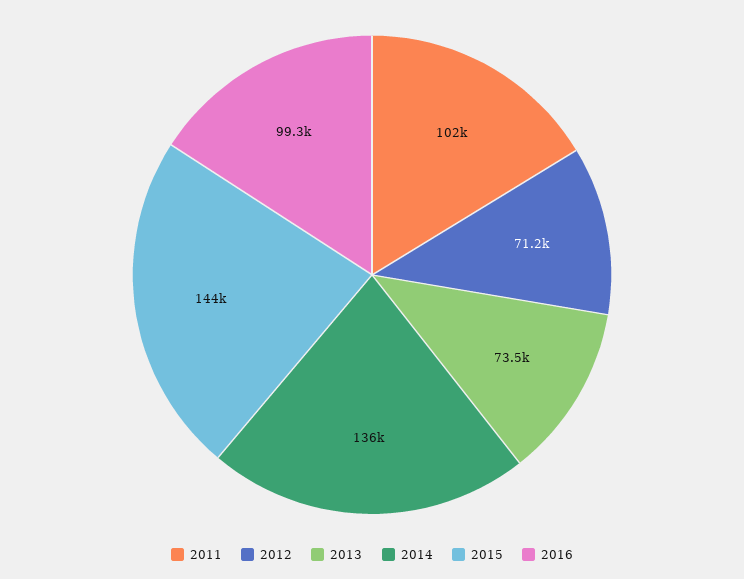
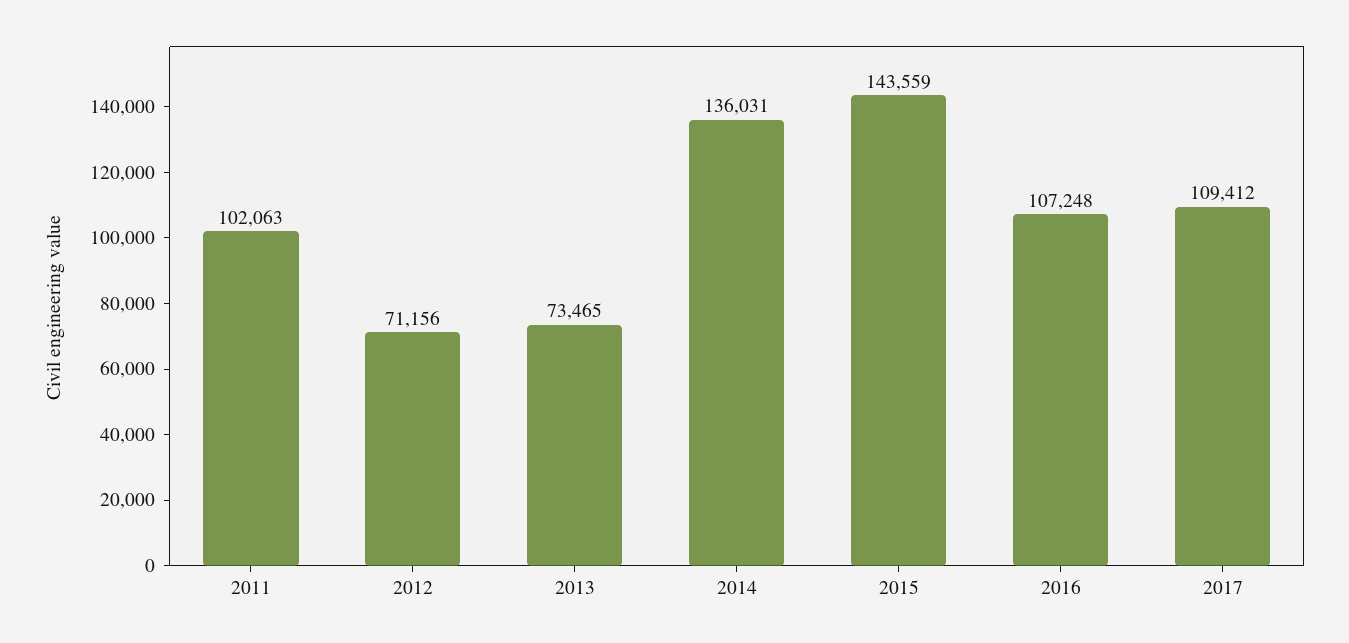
2016: 99300 -> 107248
2017: none -> 109412

